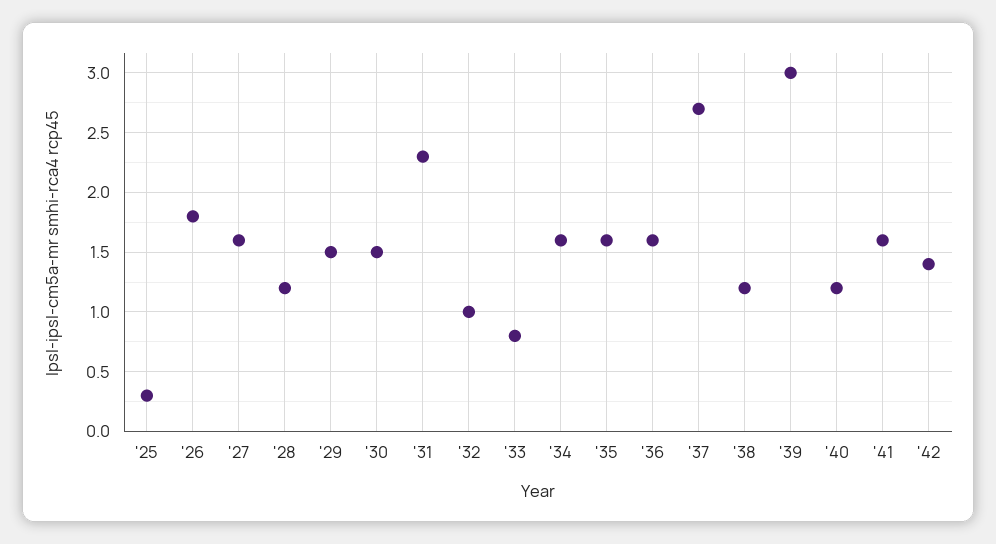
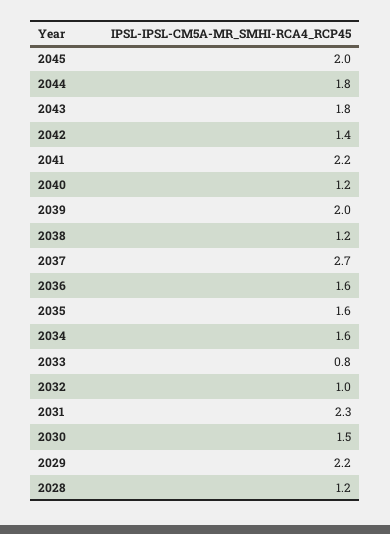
'25: 0.3 -> none
'26: 1.8 -> none
'27: 1.6 -> none
'29: 1.5 -> 2.2
'39: 3 -> 2
'41: 1.6 -> 2.2
2045: none -> 2
2044: none -> 1.8
2043: none -> 1.8

